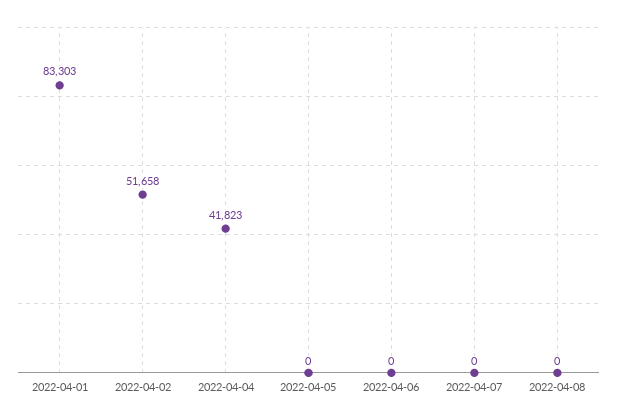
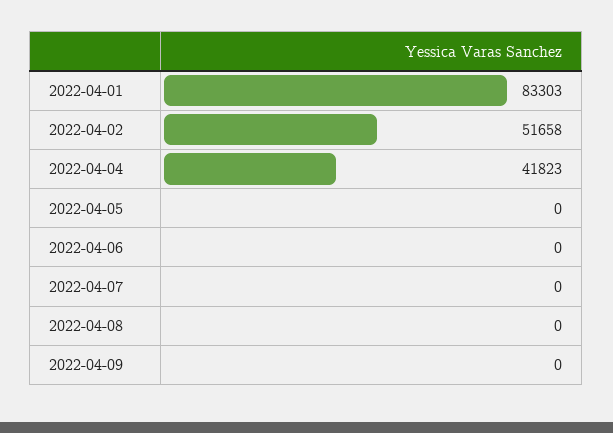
2022-04-09: none -> 0

